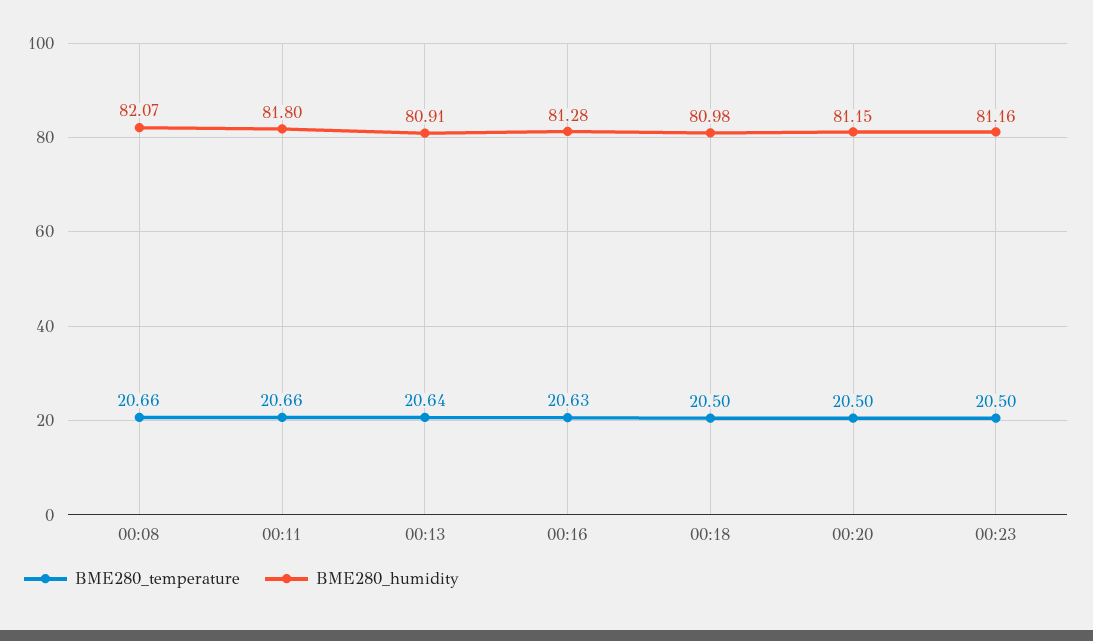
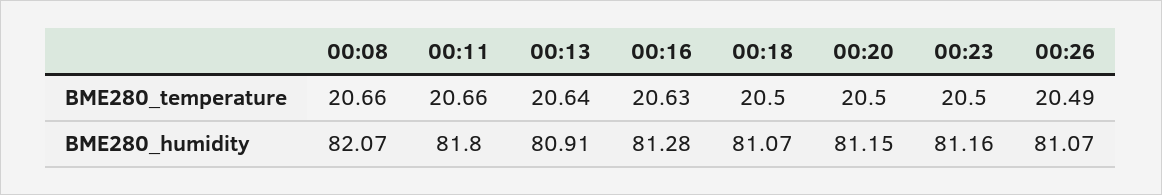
BME280_humidity, 00:18: 80.98 -> 81.07
BME280_temperature, 00:26: none -> 20.49
BME280_humidity, 00:26: none -> 81.07

